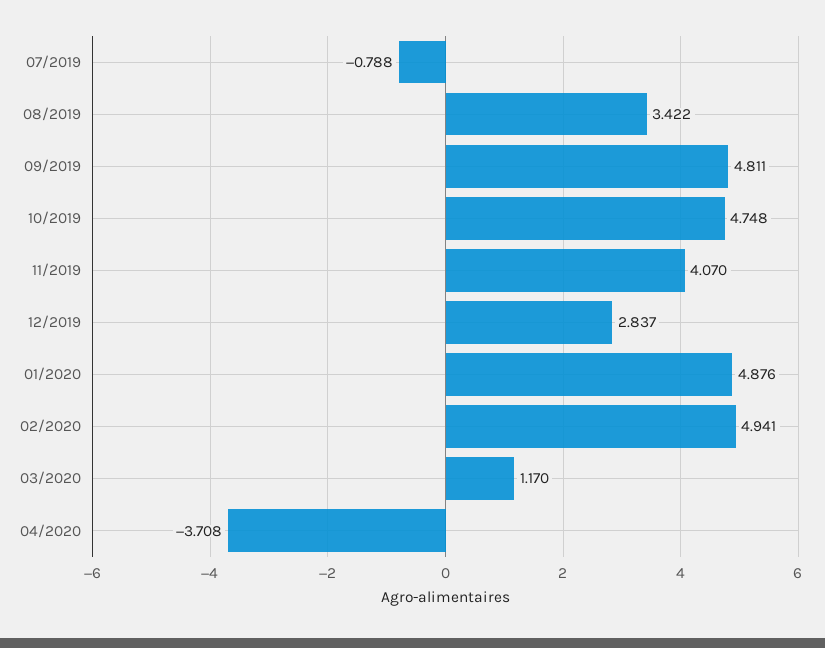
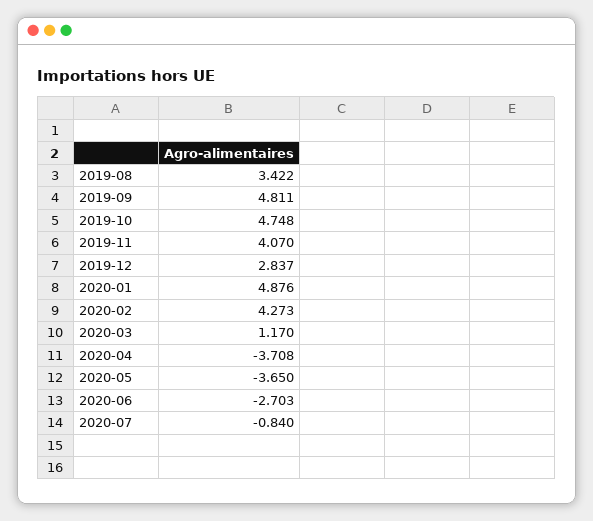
07/2019: -0.788 -> none
02/2020: 4.941 -> 4.273
2020-05: none -> -3.65
2020-06: none -> -2.703
2020-07: none -> -0.84

